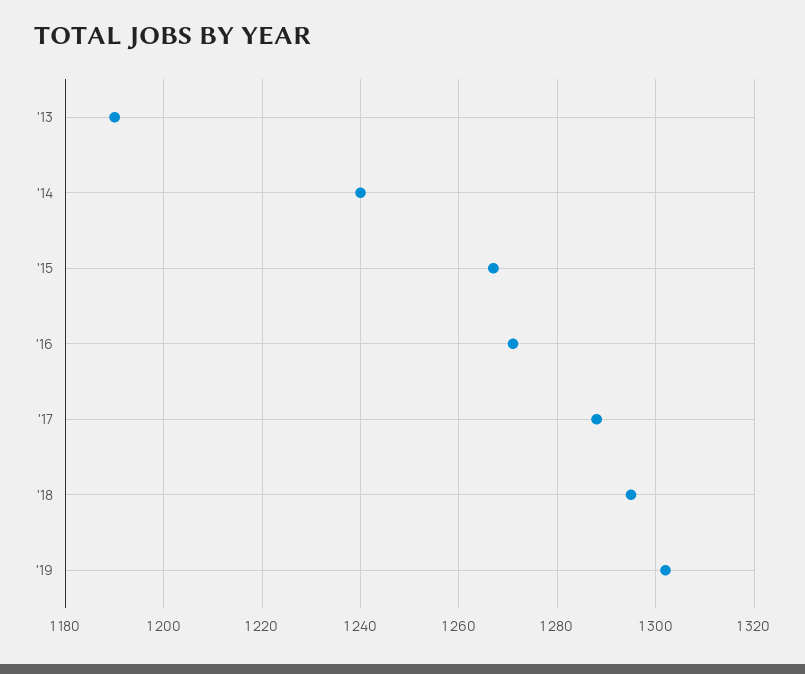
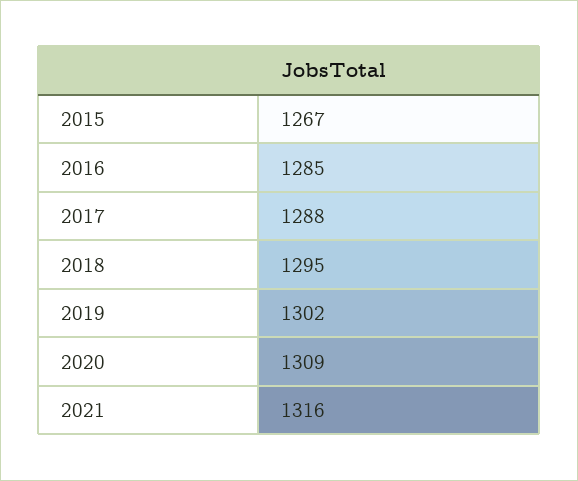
'13: 1190 -> none
'14: 1240 -> none
'16: 1270 -> 1285
2020: none -> 1309
2021: none -> 1316

